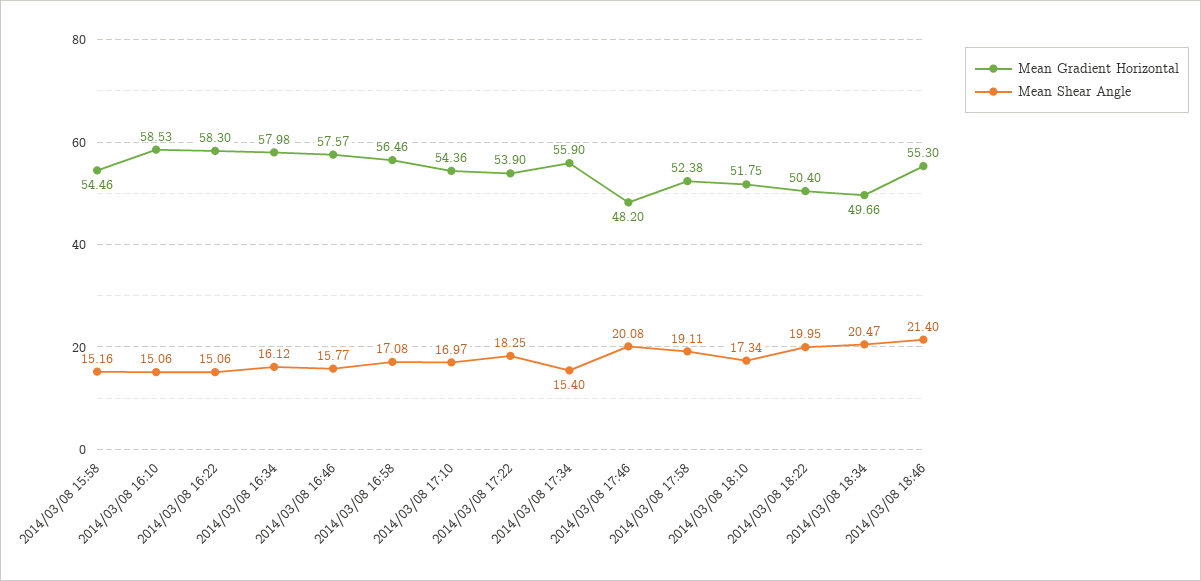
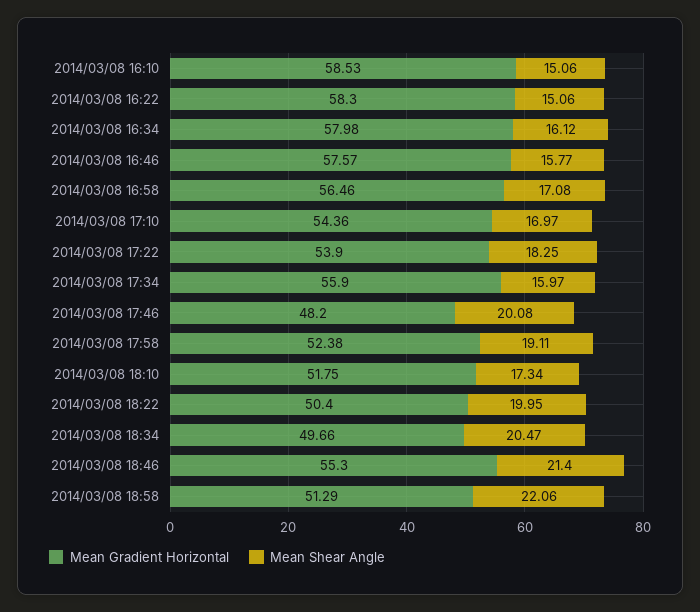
Mean Gradient Horizontal, 2014/03/08 15:58: 54.46 -> none
Mean Shear Angle, 2014/03/08 15:58: 15.16 -> none
Mean Shear Angle, 2014/03/08 17:34: 15.4 -> 15.97
Mean Gradient Horizontal, 2014/03/08 18:58: none -> 51.29
Mean Shear Angle, 2014/03/08 18:58: none -> 22.06

